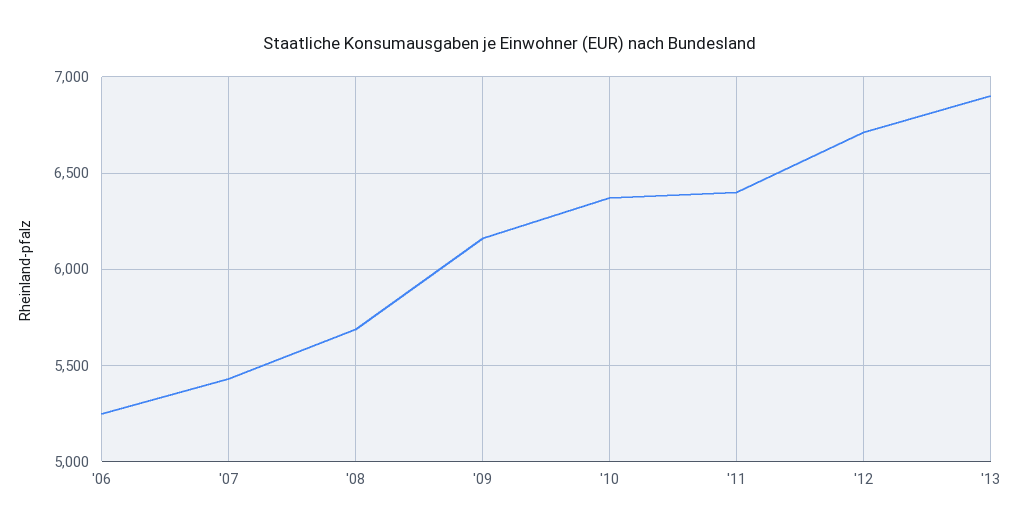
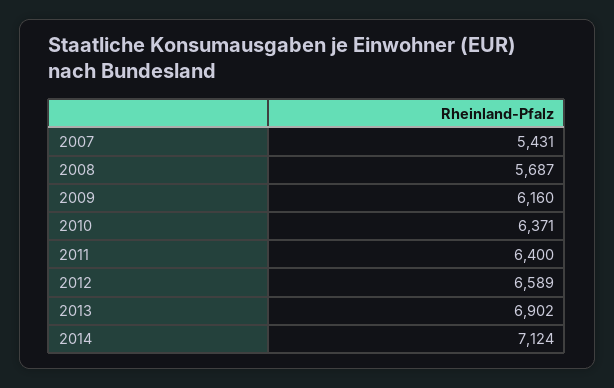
'06: 5250 -> none
'12: 6700 -> 6589
2014: none -> 7124

